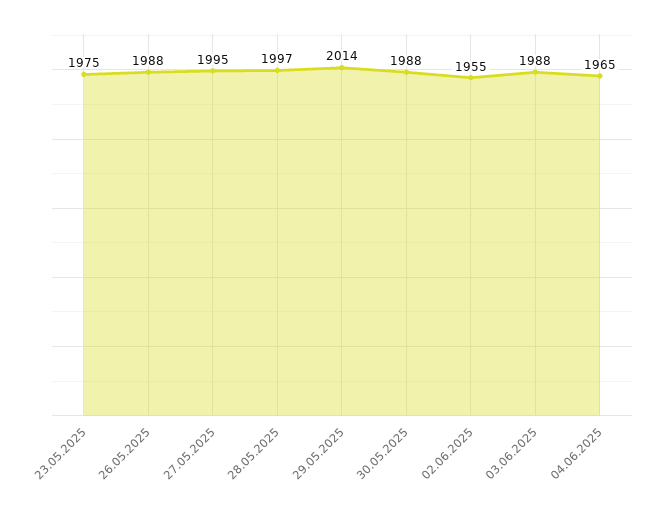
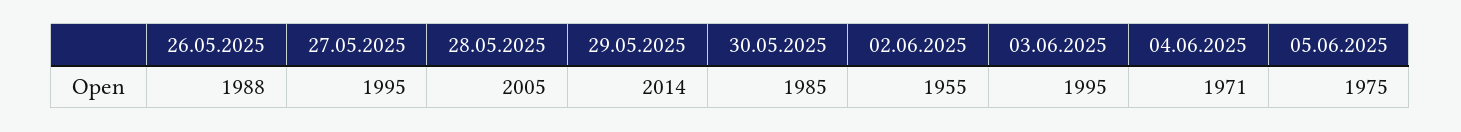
23.05.2025: 1975 -> none
28.05.2025: 1997 -> 2005
30.05.2025: 1988 -> 1985
03.06.2025: 1988 -> 1995
04.06.2025: 1965 -> 1971
05.06.2025: none -> 1975

